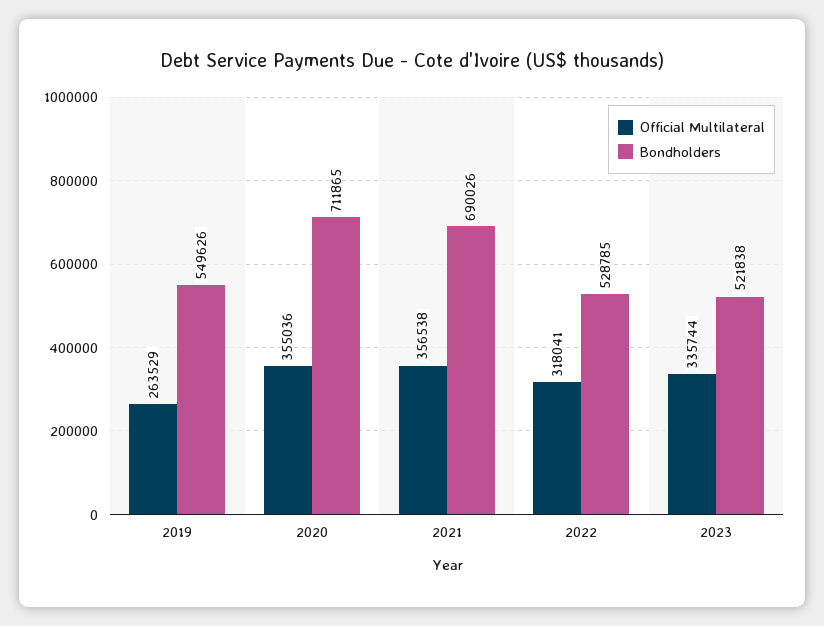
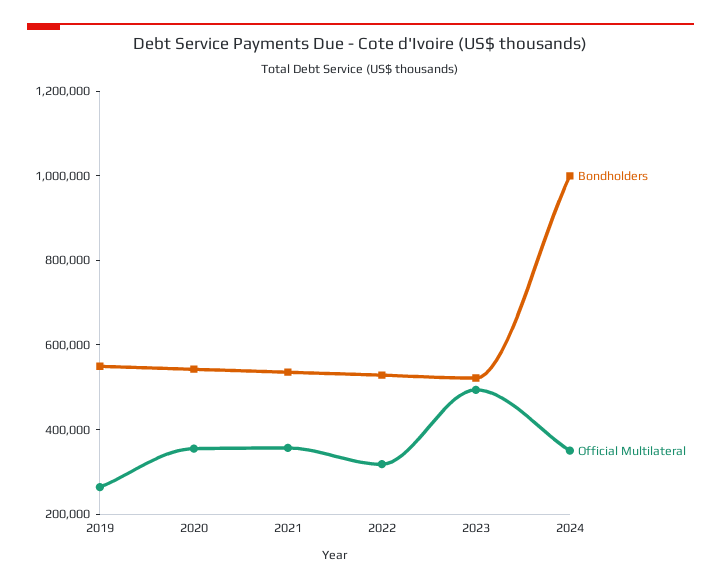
Bondholders, 2020: 711865 -> 550000
Bondholders, 2021: 690026 -> 550000
Official Multilateral, 2023: 335744 -> 500000
Bondholders, 2024: none -> 1000000
Official Multilateral, 2024: none -> 350000

